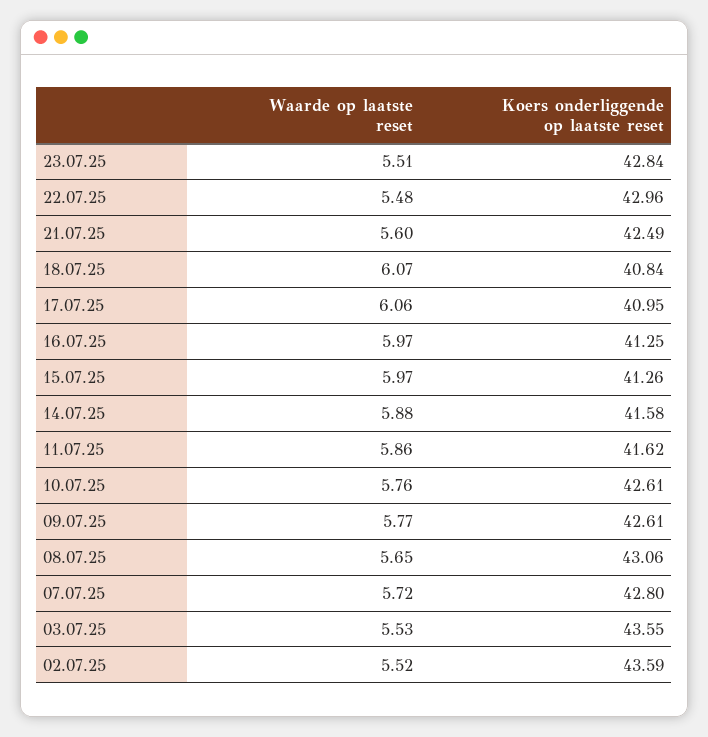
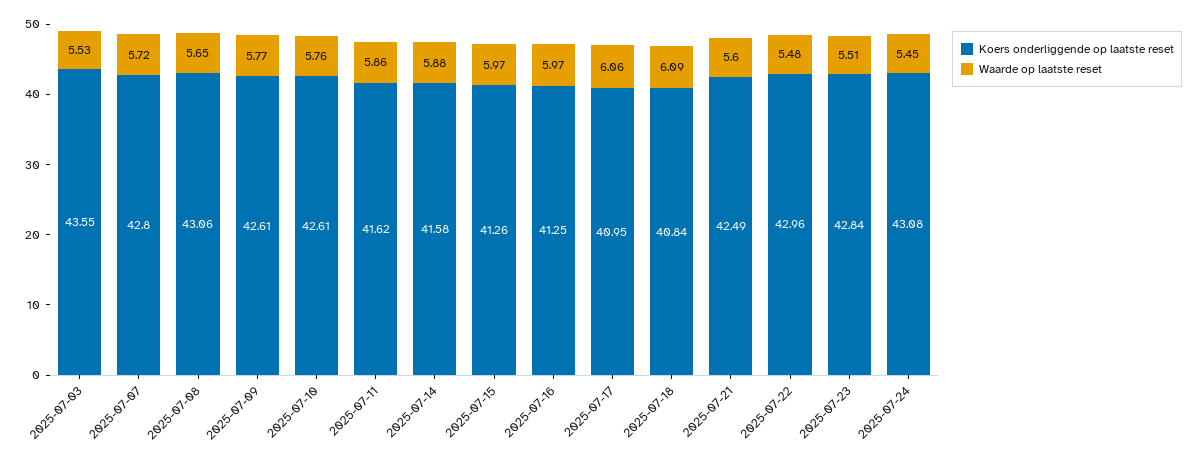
Waarde op laatste reset, 18.07.25: 6.07 -> 6.09
Waarde op laatste reset, 02.07.25: 5.52 -> none
Koers onderliggende op laatste reset, 02.07.25: 43.59 -> none
Koers onderliggende op laatste reset, 2025-07-24: none -> 43.08
Waarde op laatste reset, 2025-07-24: none -> 5.45

